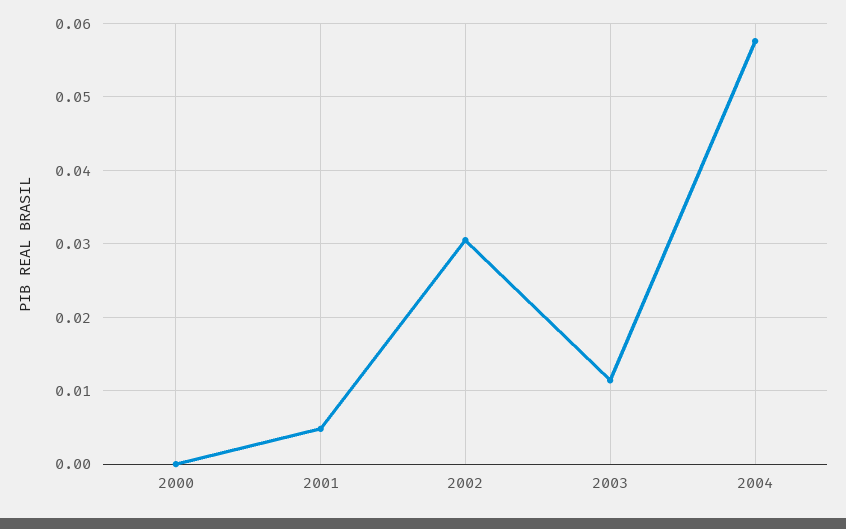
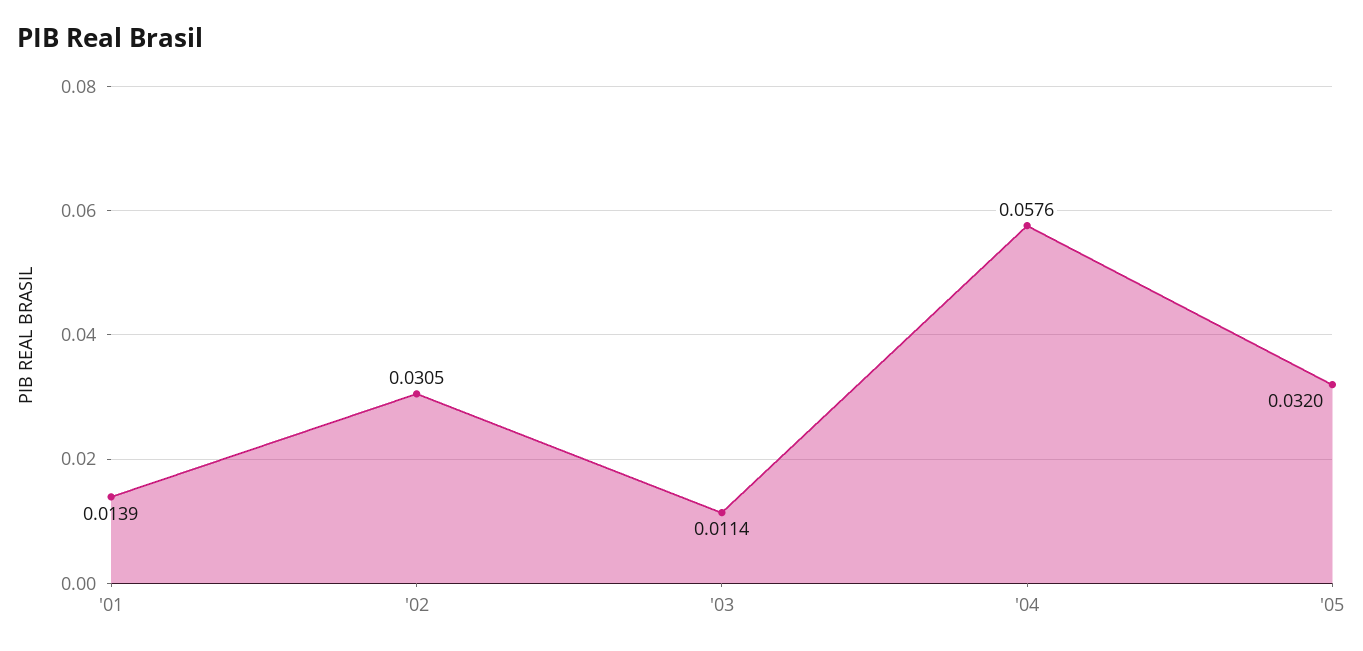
2000: 0 -> none
2001: 0.005 -> 0.0139
'05: none -> 0.032

